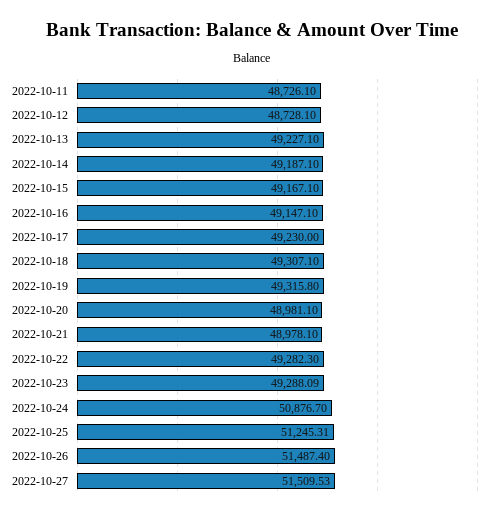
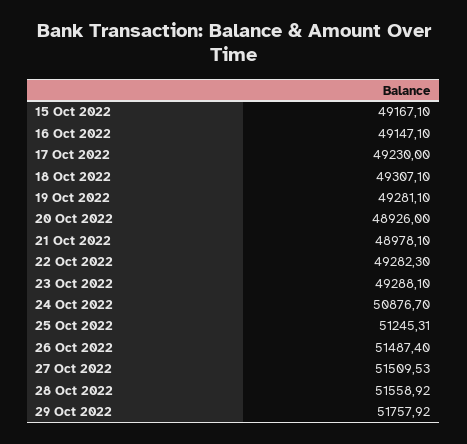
2022-10-11: 48726.1 -> none
2022-10-12: 48728.1 -> none
2022-10-13: 49227.1 -> none
2022-10-14: 49187.1 -> none
2022-10-19: 49315.8 -> 49281.1
2022-10-20: 48981.1 -> 48926
2022-10-23: 49288.09 -> 49288.1
28 Oct 2022: none -> 51558.92
29 Oct 2022: none -> 51757.92

